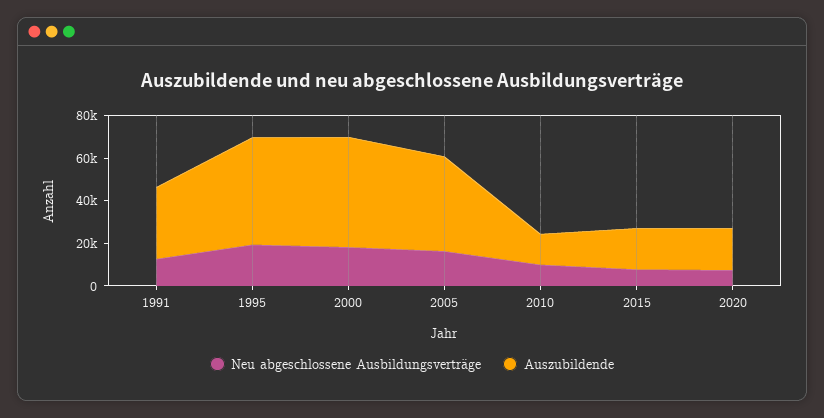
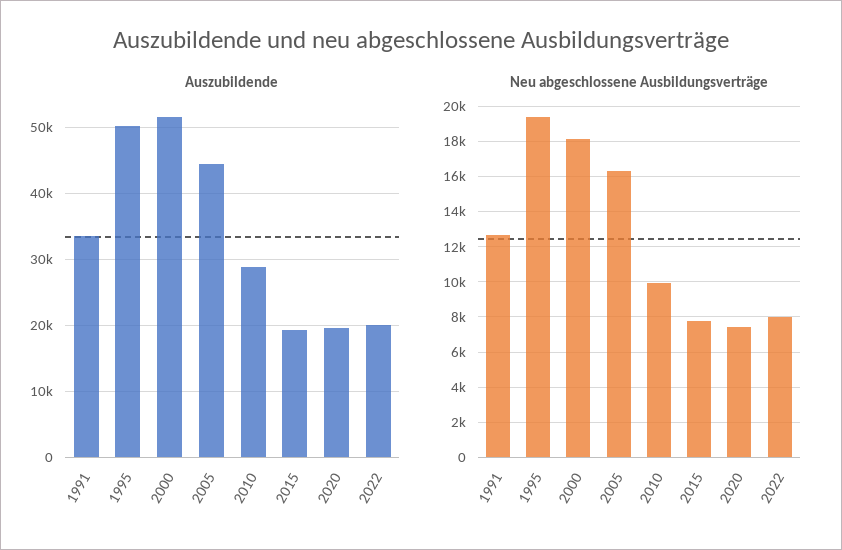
Auszubildende, 2010: 15000 -> 29000
Auszubildende, 2022: none -> 20000
Neu abgeschlossene Ausbildungsverträge, 2022: none -> 8000

